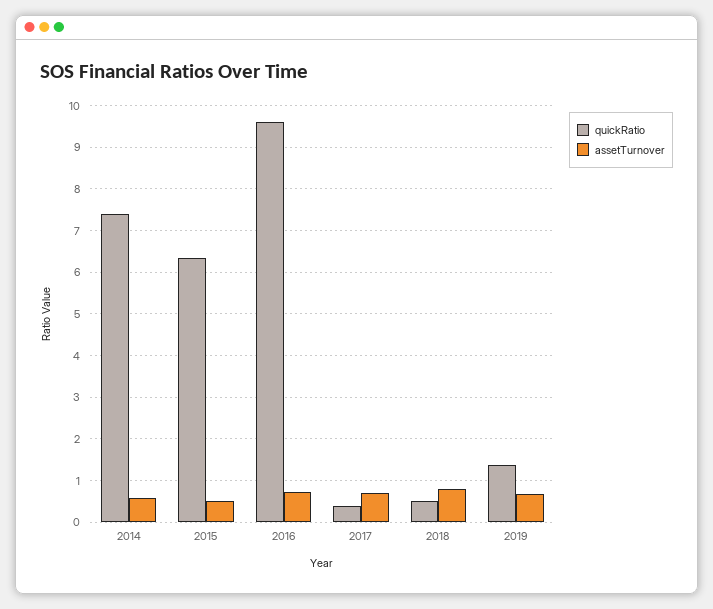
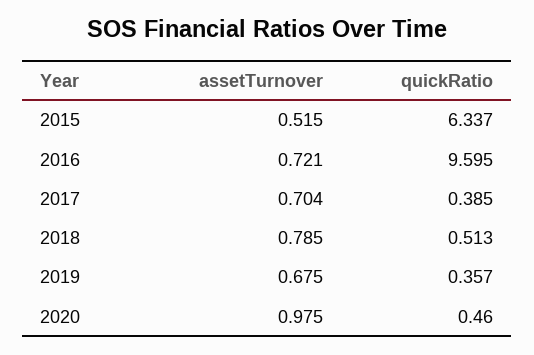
quickRatio, 2014: 7.4 -> none
assetTurnover, 2014: 0.6 -> none
quickRatio, 2019: 1.4 -> 0.357
assetTurnover, 2020: none -> 0.975
quickRatio, 2020: none -> 0.46

